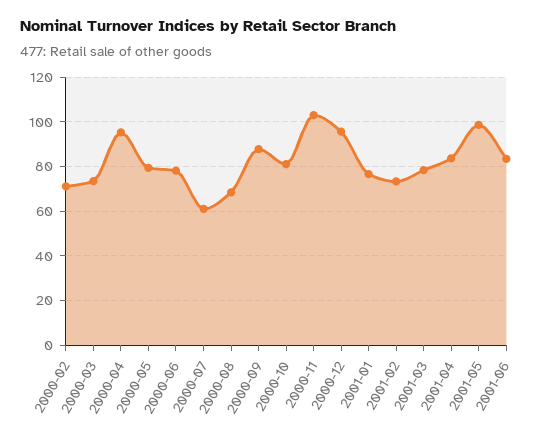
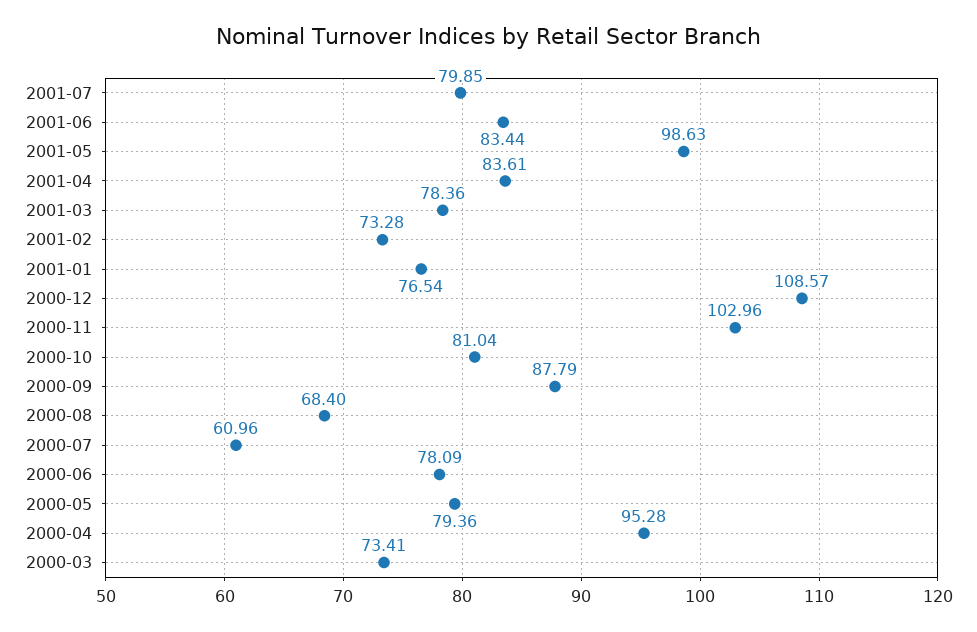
2000-02: 70 -> none
2000-12: 95 -> 108.57
2001-07: none -> 79.85

